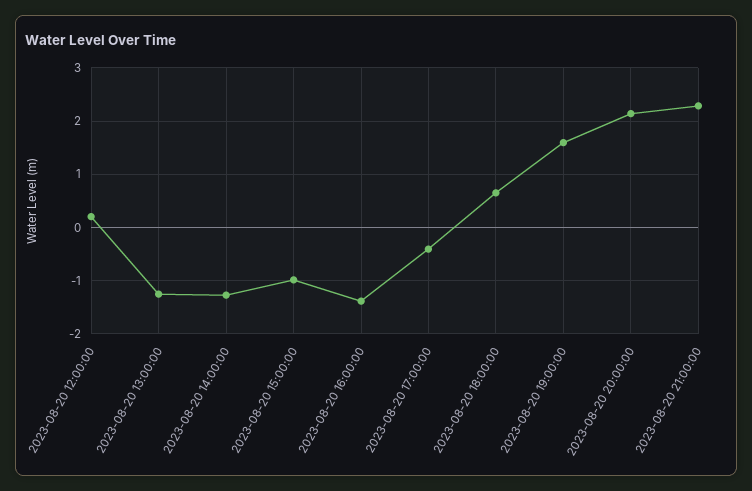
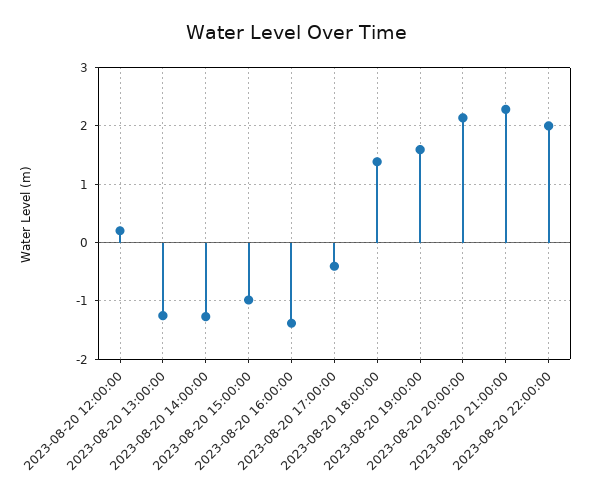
2023-08-20 18:00:00: 0.6 -> 1.4
2023-08-20 22:00:00: none -> 2

